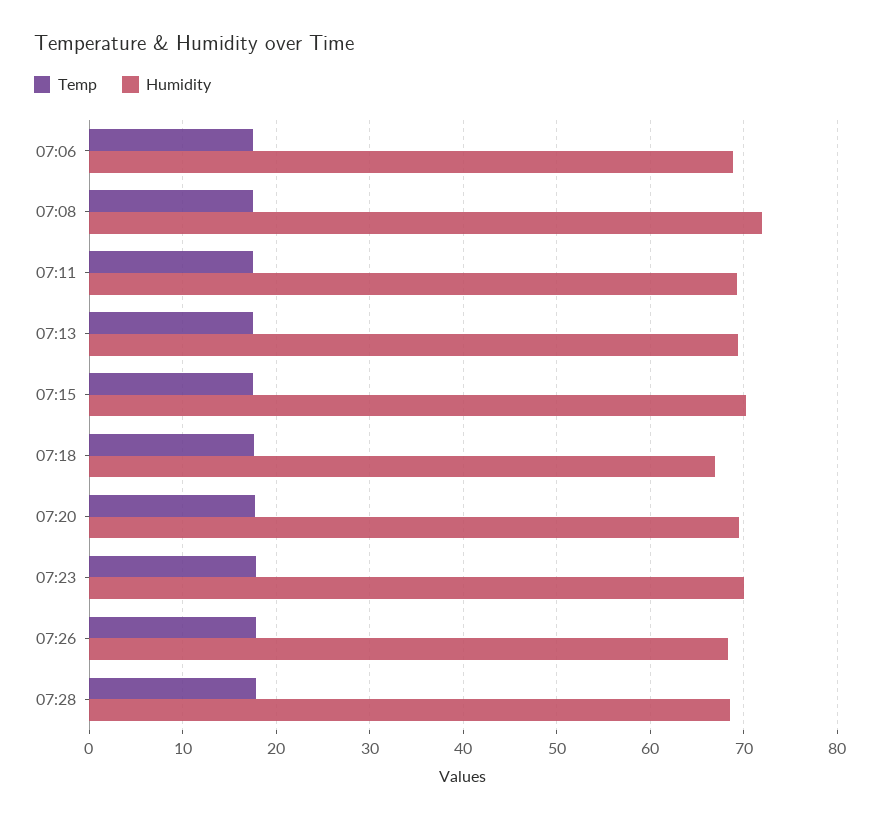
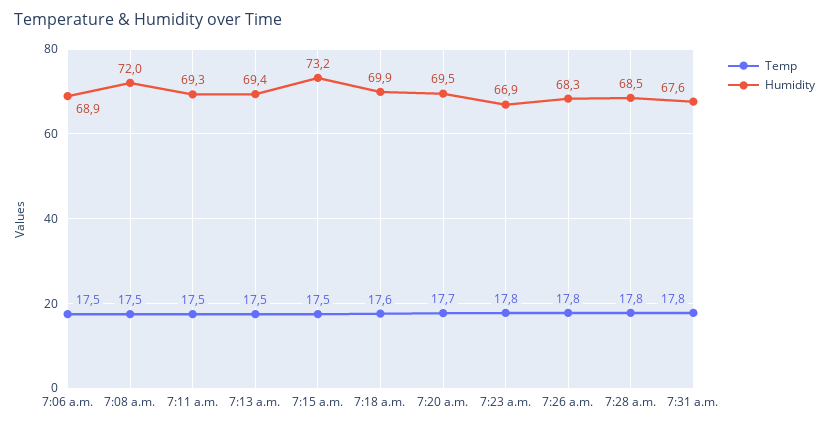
Humidity, 07:15: 70 -> 73.2
Humidity, 07:18: 67 -> 69.9
Humidity, 07:23: 70 -> 66.9
Temp, 7:31 a.m.: none -> 17.8
Humidity, 7:31 a.m.: none -> 67.6

